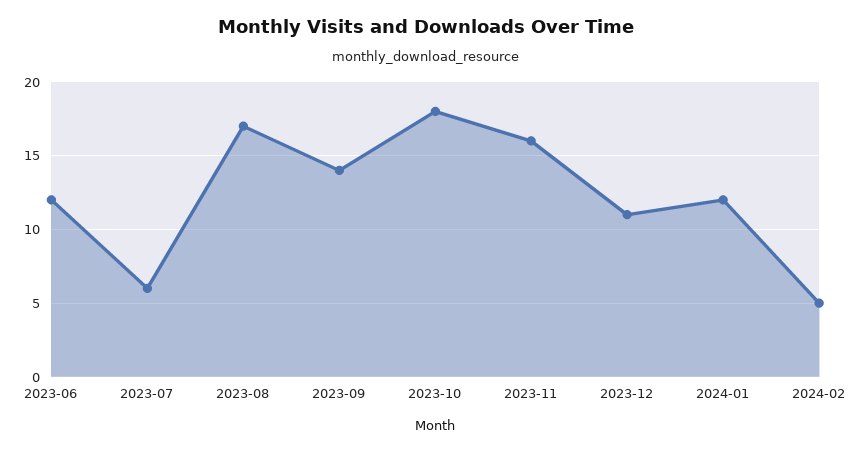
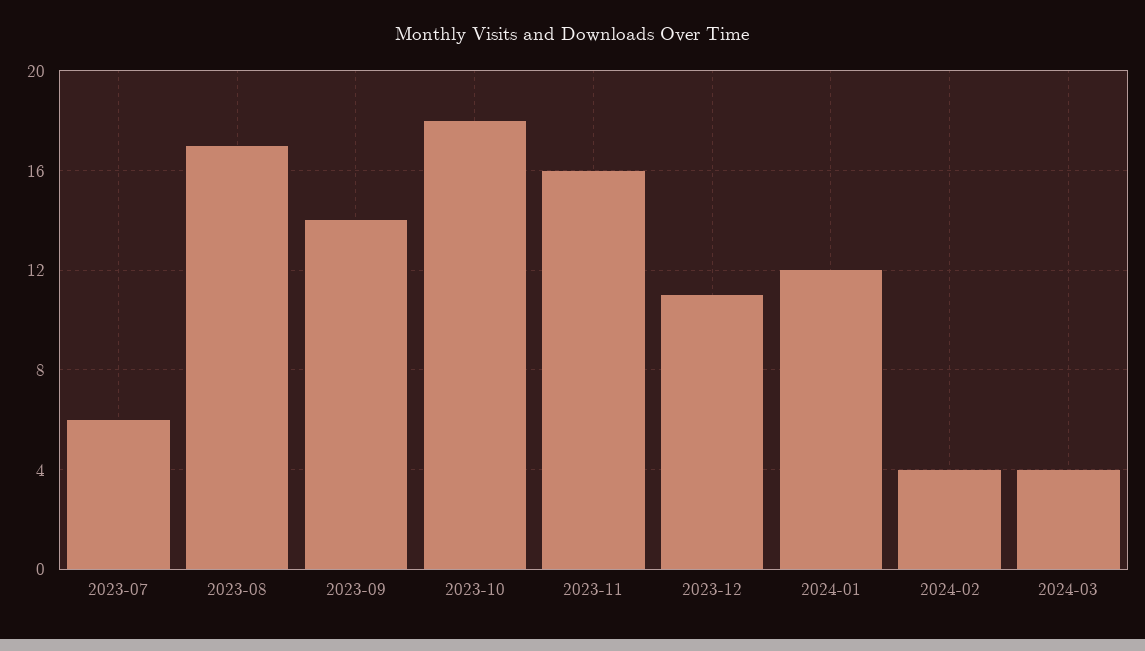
2023-06: 12 -> none
2024-02: 5 -> 4
2024-03: none -> 4

